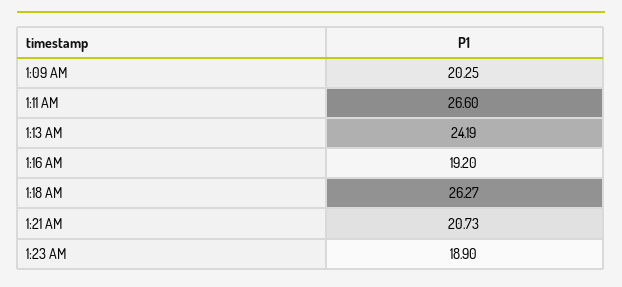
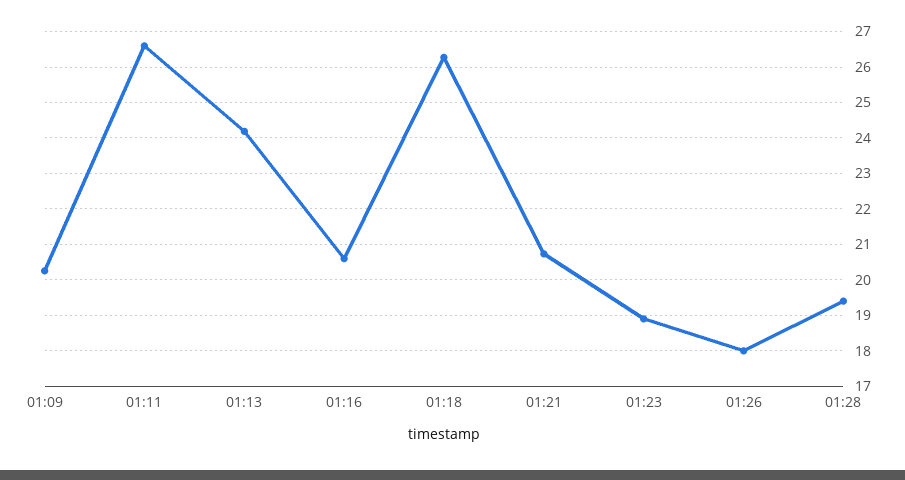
1:16 AM: 19.2 -> 20.6
01:26: none -> 18
01:28: none -> 19.4

